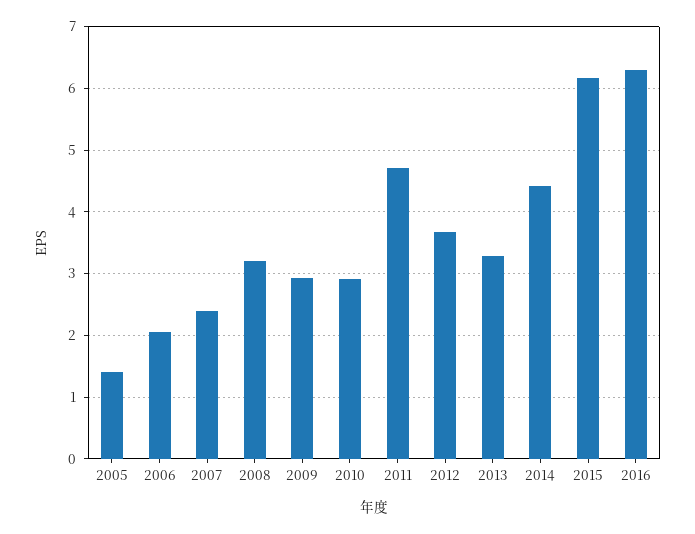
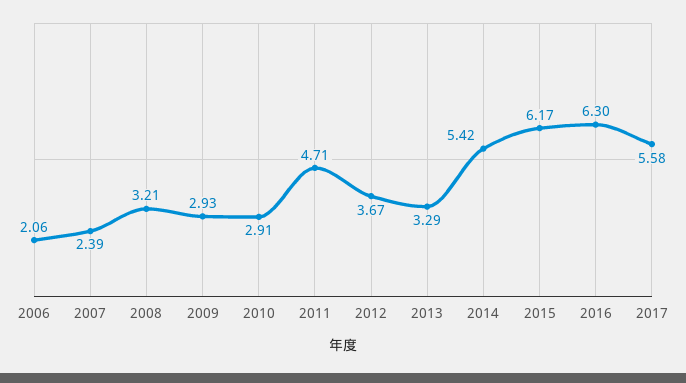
2005: 1.4 -> none
2014: 4.4 -> 5.42
2017: none -> 5.58

